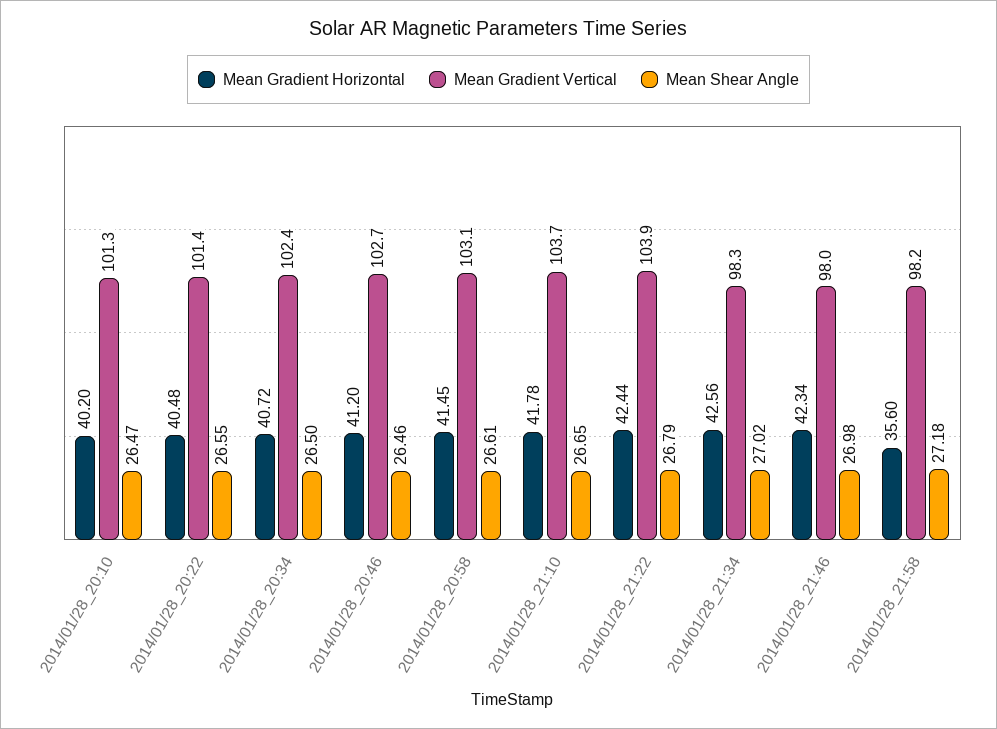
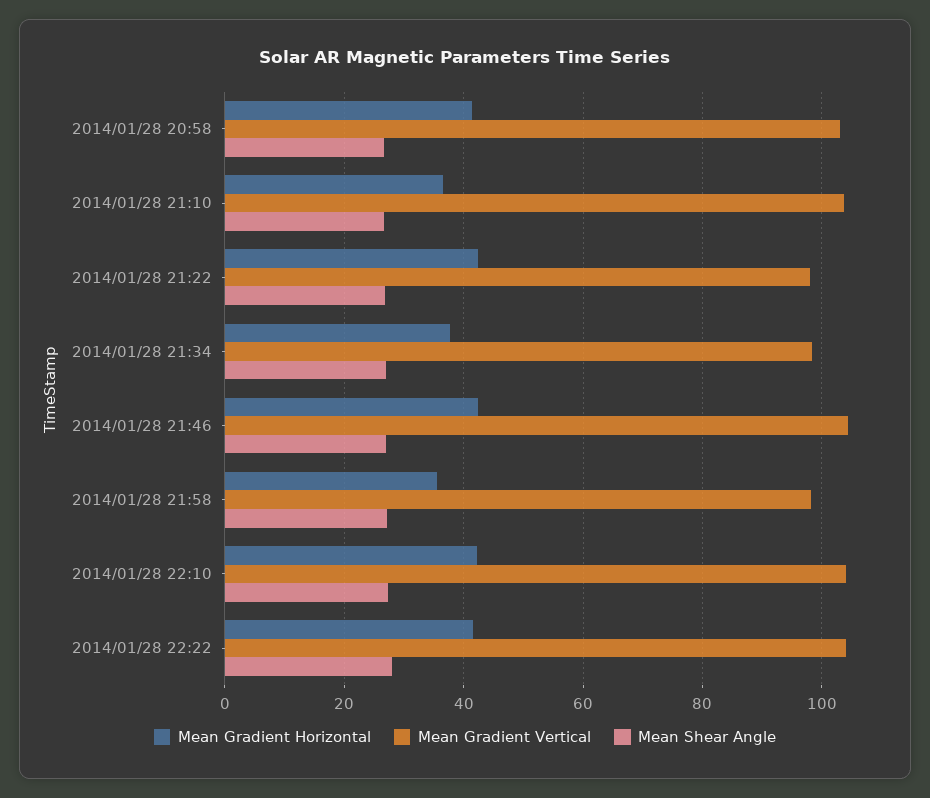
Mean Gradient Horizontal, 2014/01/28_20:10: 40.2 -> none
Mean Gradient Vertical, 2014/01/28_20:10: 101.3 -> none
Mean Shear Angle, 2014/01/28_20:10: 26.47 -> none
Mean Gradient Horizontal, 2014/01/28_20:22: 40.48 -> none
Mean Gradient Vertical, 2014/01/28_20:22: 101.4 -> none
Mean Shear Angle, 2014/01/28_20:22: 26.55 -> none
Mean Gradient Horizontal, 2014/01/28_20:34: 40.72 -> none
Mean Gradient Vertical, 2014/01/28_20:34: 102.4 -> none
Mean Shear Angle, 2014/01/28_20:34: 26.5 -> none
Mean Gradient Horizontal, 2014/01/28_20:46: 41.2 -> none
Mean Gradient Vertical, 2014/01/28_20:46: 102.7 -> none
Mean Shear Angle, 2014/01/28_20:46: 26.46 -> none
Mean Gradient Horizontal, 2014/01/28_21:10: 41.78 -> 36
Mean Gradient Vertical, 2014/01/28_21:22: 103.9 -> 98
Mean Gradient Horizontal, 2014/01/28_21:34: 42.56 -> 38
Mean Gradient Vertical, 2014/01/28_21:46: 98 -> 104
Mean Gradient Horizontal, 2014/01/28 22:10: none -> 42
Mean Gradient Vertical, 2014/01/28 22:10: none -> 104
Mean Shear Angle, 2014/01/28 22:10: none -> 28
Mean Gradient Horizontal, 2014/01/28 22:22: none -> 42
Mean Gradient Vertical, 2014/01/28 22:22: none -> 104
Mean Shear Angle, 2014/01/28 22:22: none -> 28

